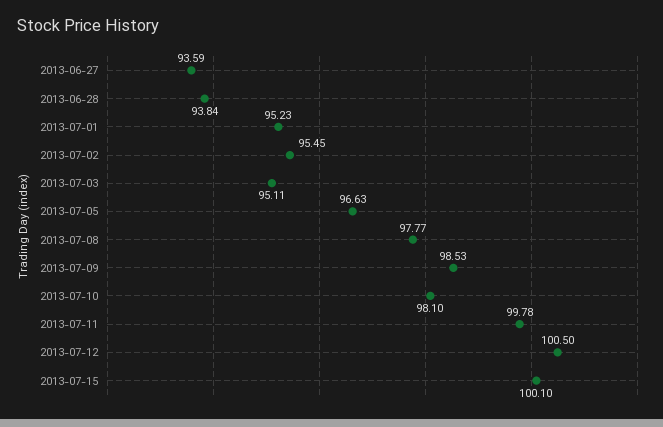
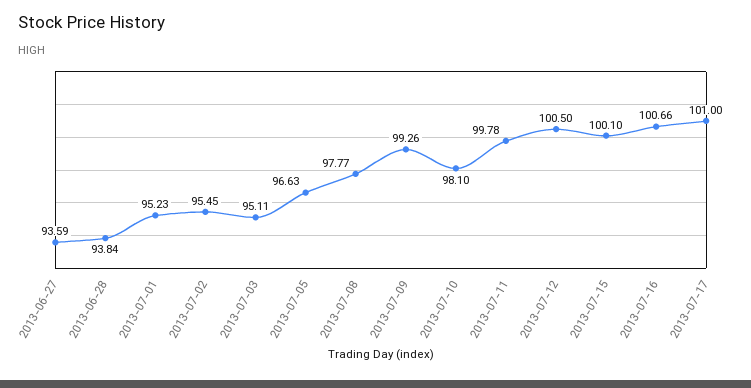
2013-07-09: 98.53 -> 99.26
2013-07-16: none -> 100.66
2013-07-17: none -> 101

